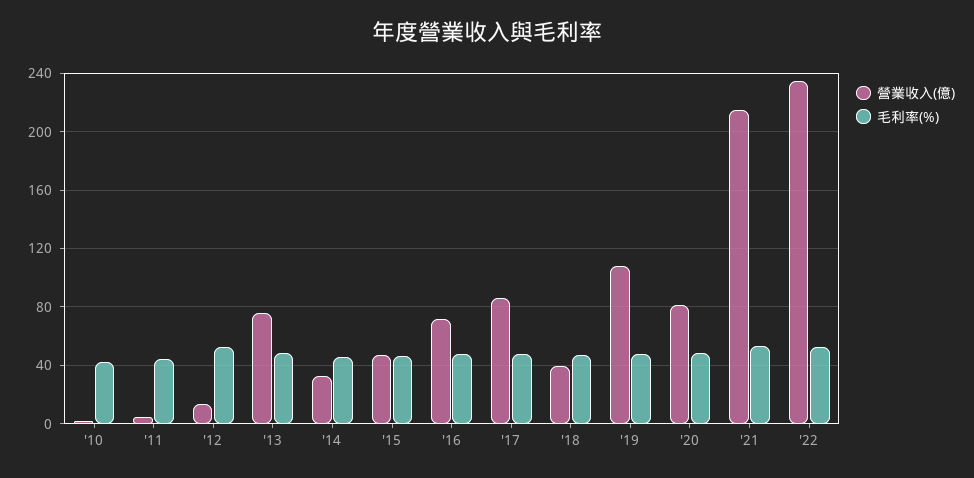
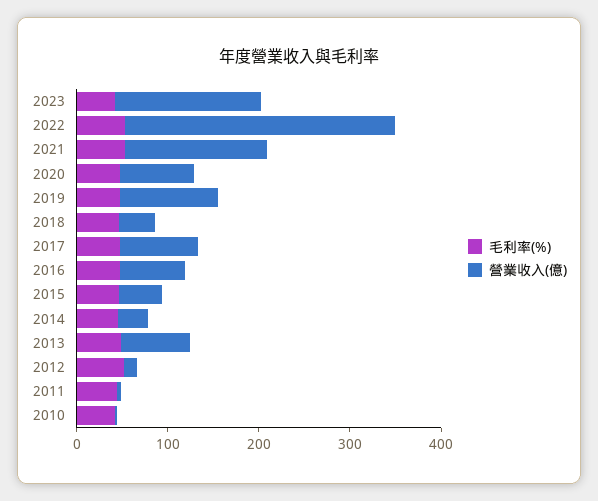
營業收入(億), '21: 215 -> 160
營業收入(億), '22: 235 -> 300
毛利率(%), 2023: none -> 40
營業收入(億), 2023: none -> 160

